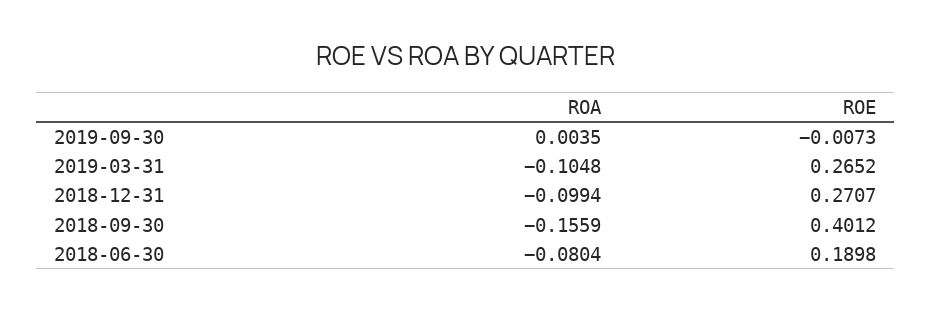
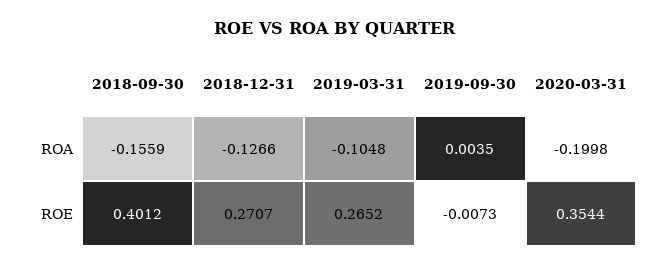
ROA, 2018-12-31: -0.0994 -> -0.1266
ROA, 2018-06-30: -0.0804 -> none
ROE, 2018-06-30: 0.1898 -> none
ROA, 2020-03-31: none -> -0.1998
ROE, 2020-03-31: none -> 0.3544

